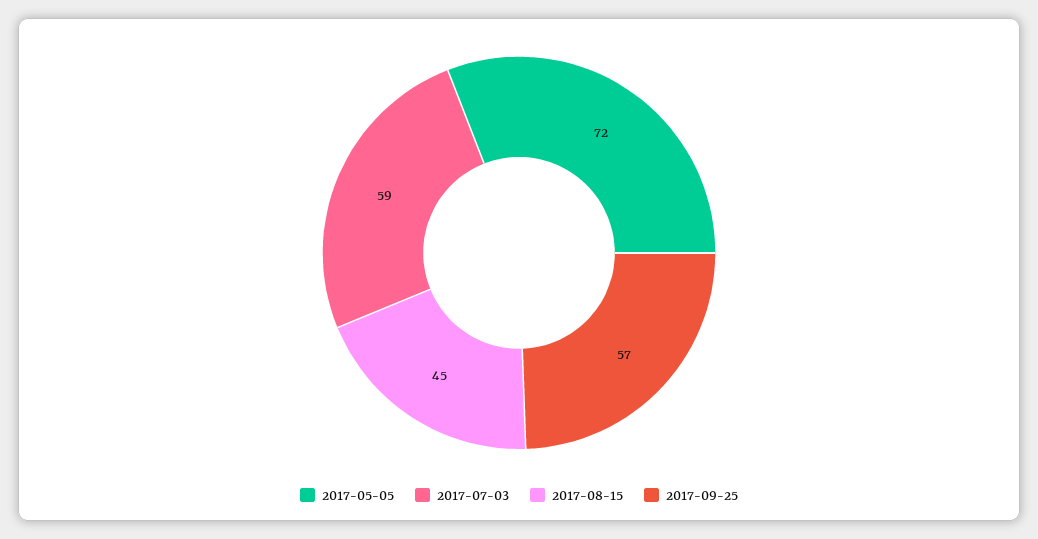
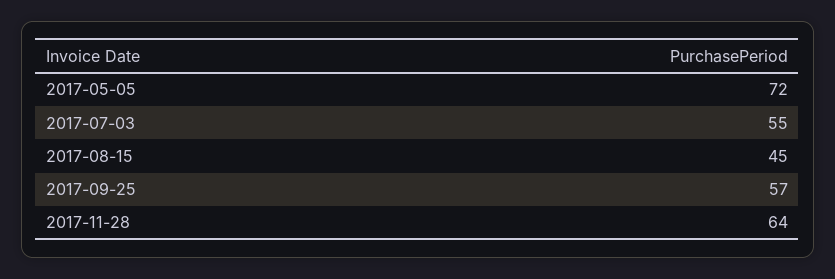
2017-07-03: 59 -> 55
2017-11-28: none -> 64

